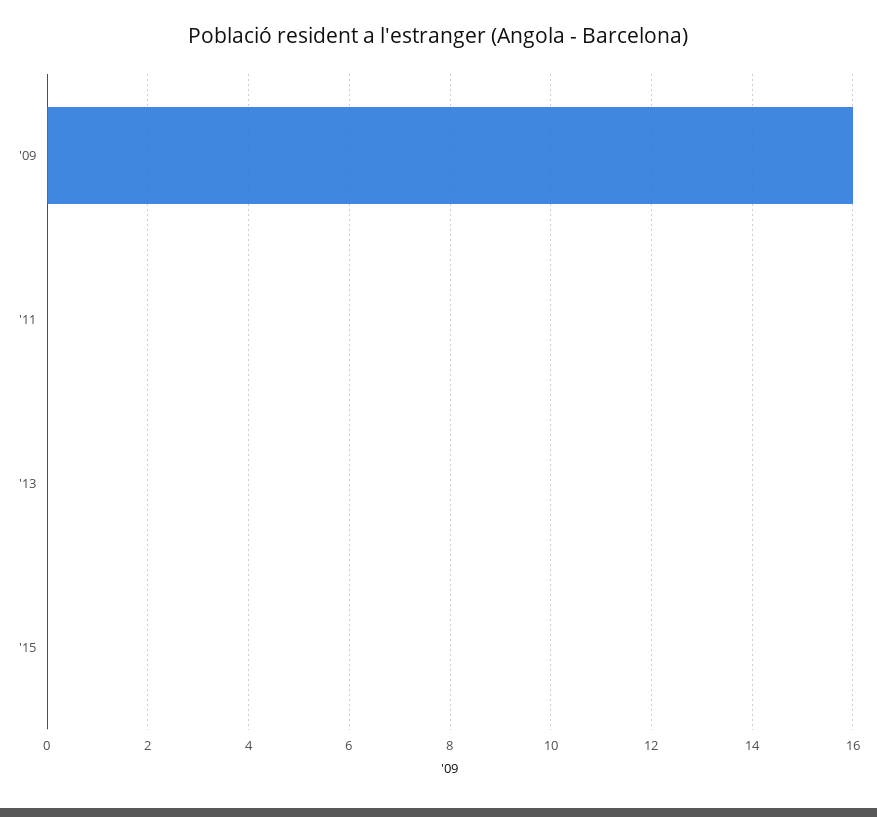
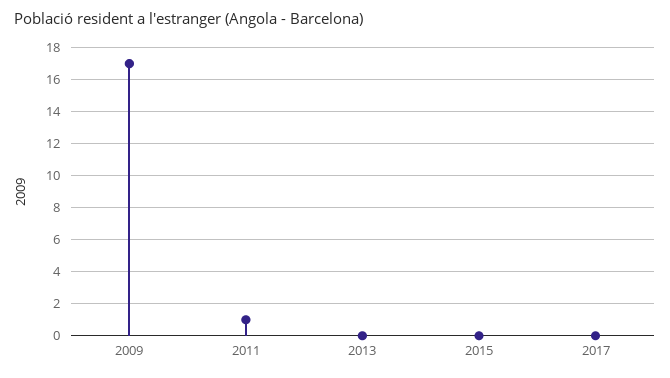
'09: 16 -> 17
'11: 0 -> 1
2017: none -> 0

